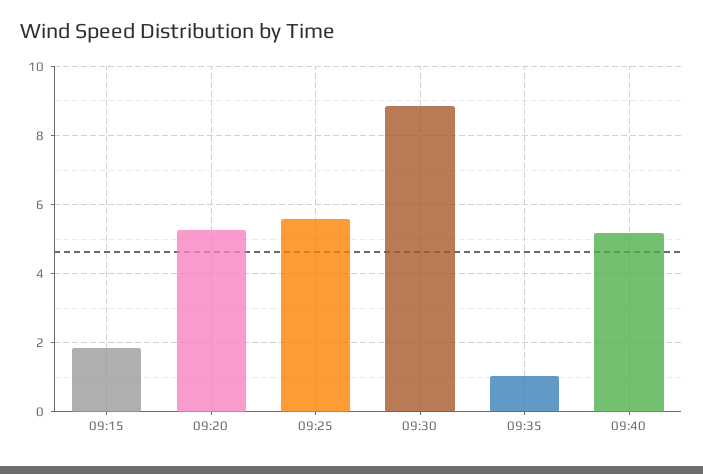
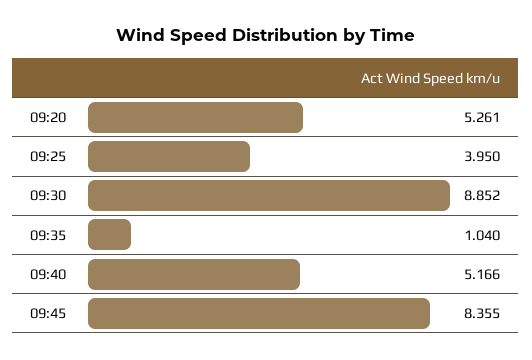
09:15: 1.8 -> none
09:25: 5.6 -> 3.95
09:45: none -> 8.355

